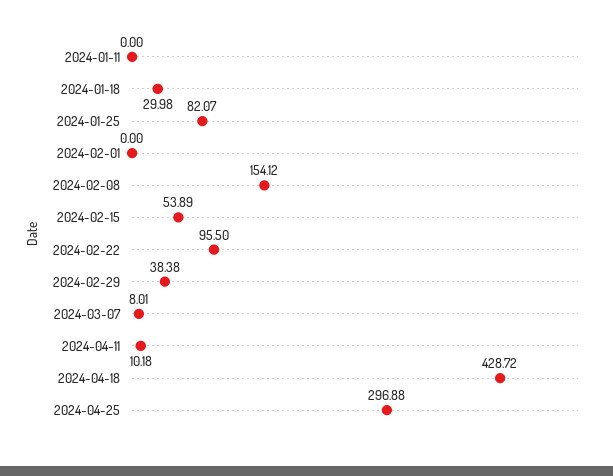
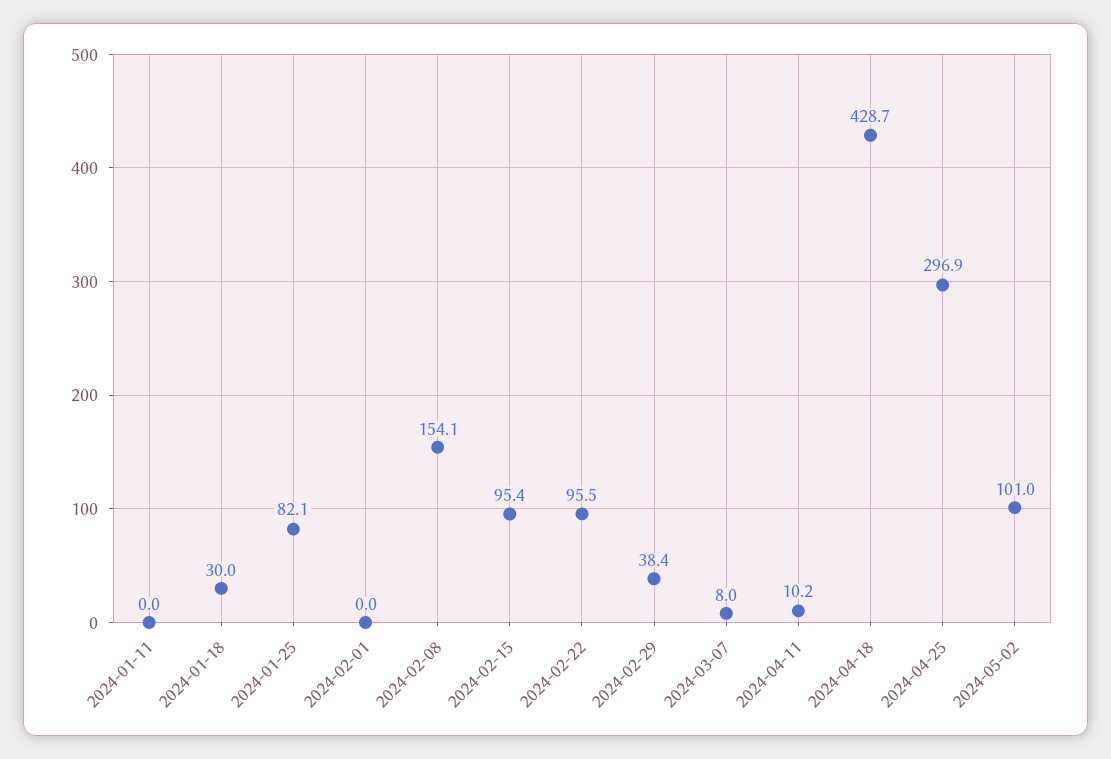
2024-02-15: 53.89 -> 95.4
2024-05-02: none -> 101

